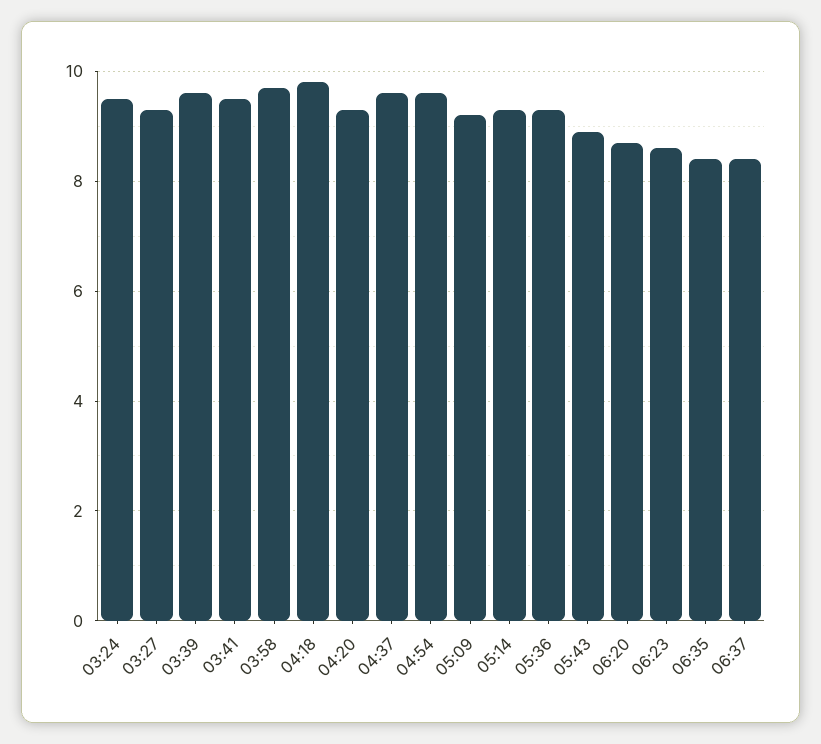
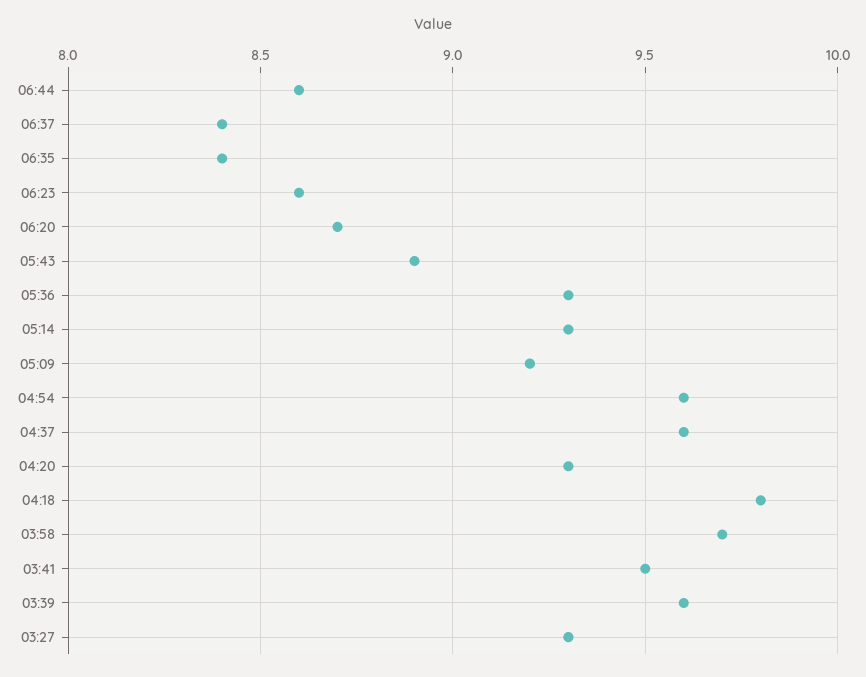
03:24: 9.5 -> none
06:44: none -> 8.6

